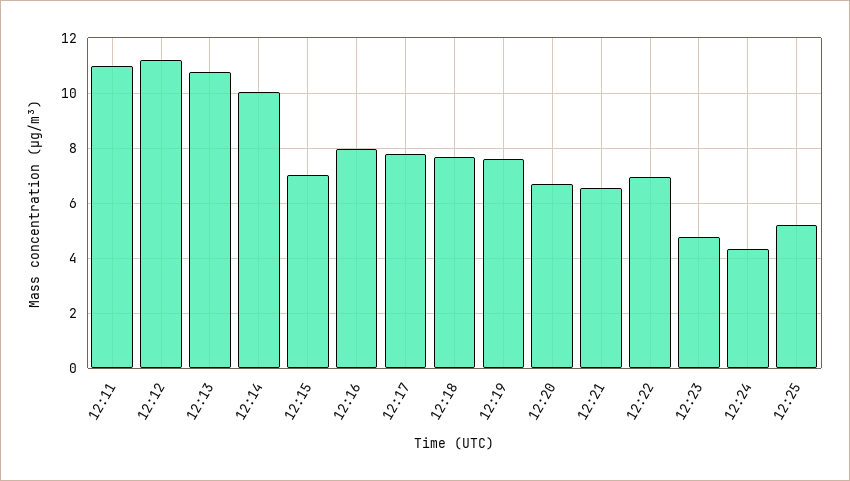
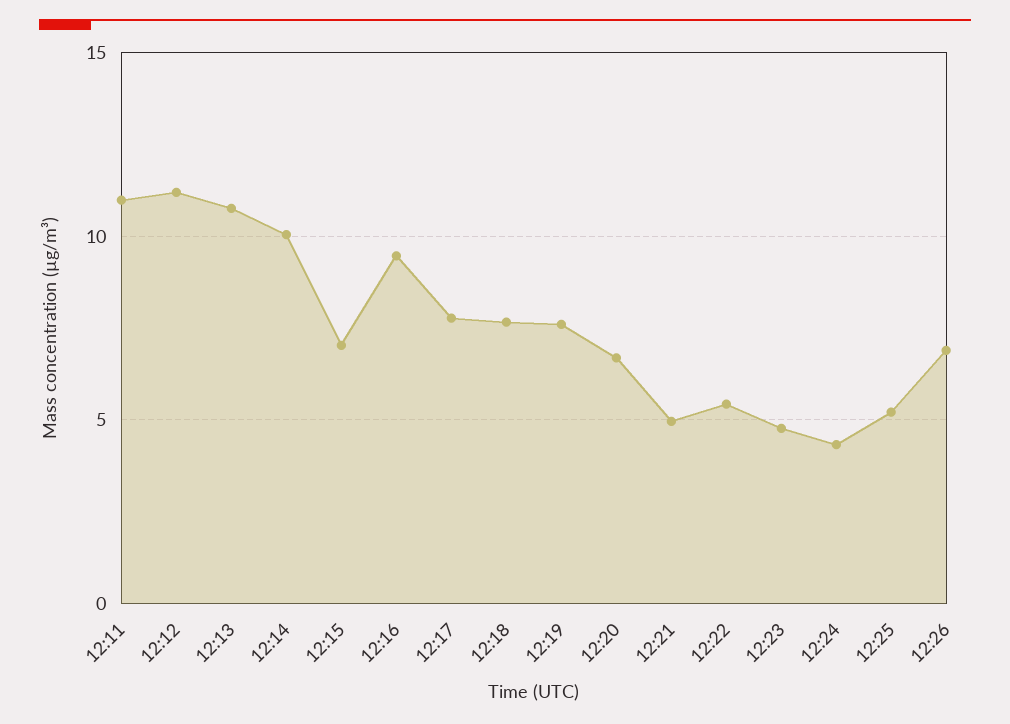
12:16: 8 -> 9.5
12:21: 6.5 -> 5
12:22: 7 -> 5.5
12:26: none -> 7

